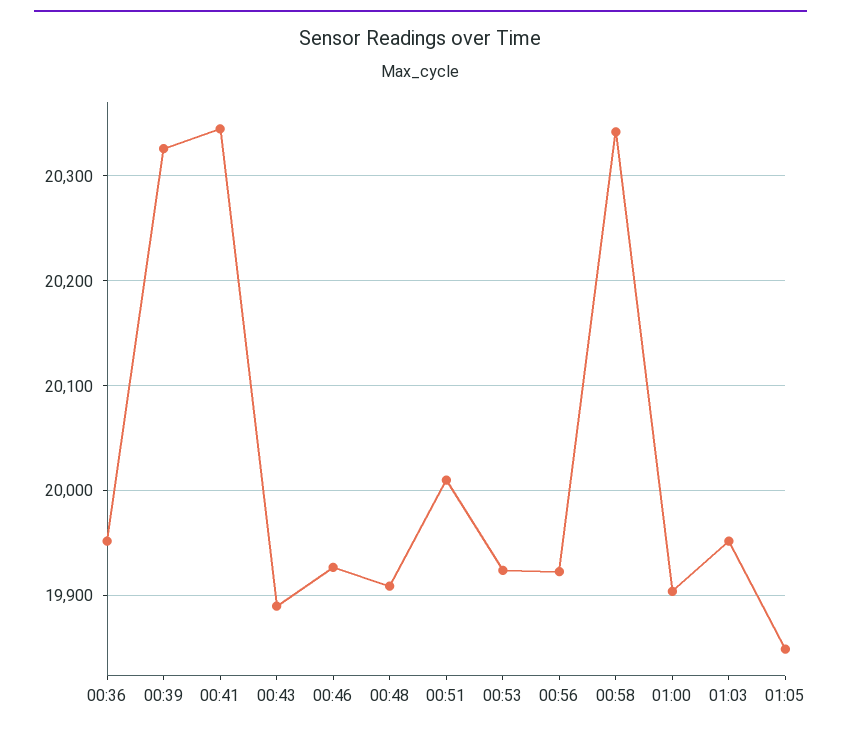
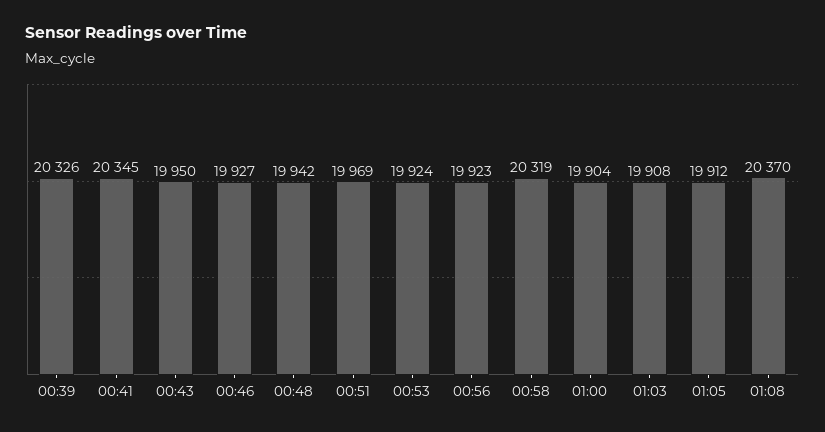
00:36: 19950 -> none
00:43: 19890 -> 19950
00:48: 19910 -> 19942
00:51: 20010 -> 19969
00:58: 20340 -> 20319
01:03: 19950 -> 19908
01:05: 19850 -> 19912
01:08: none -> 20370

